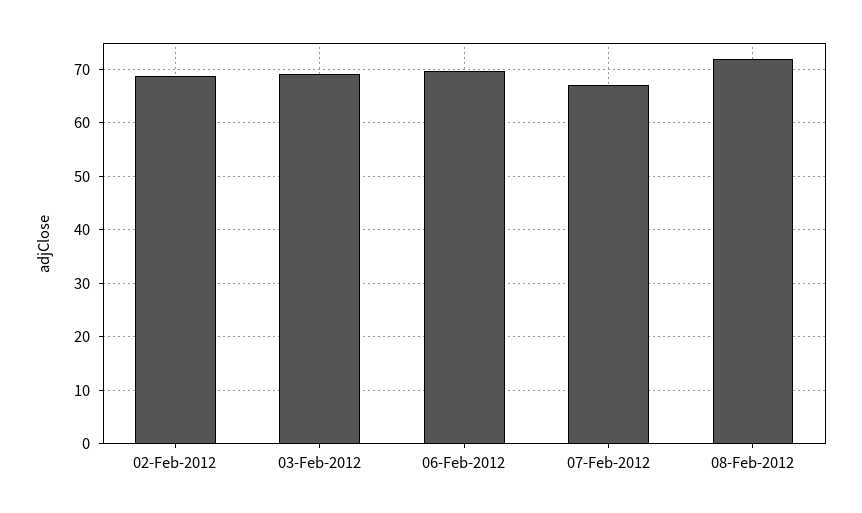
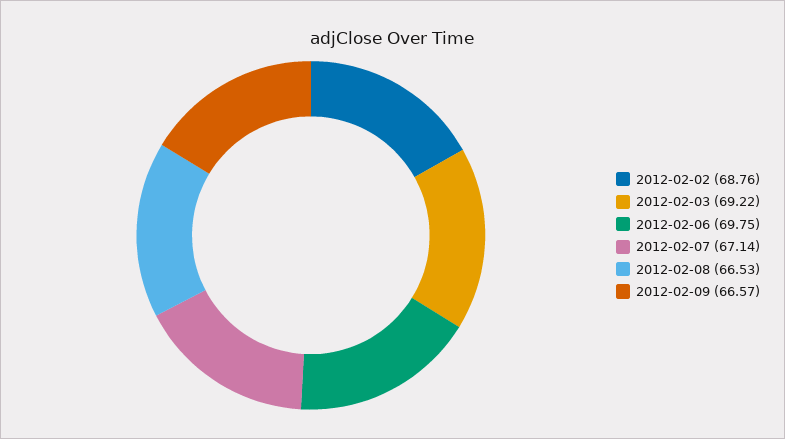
08-Feb-2012: 72 -> 66.53
2012-02-09: none -> 66.57

